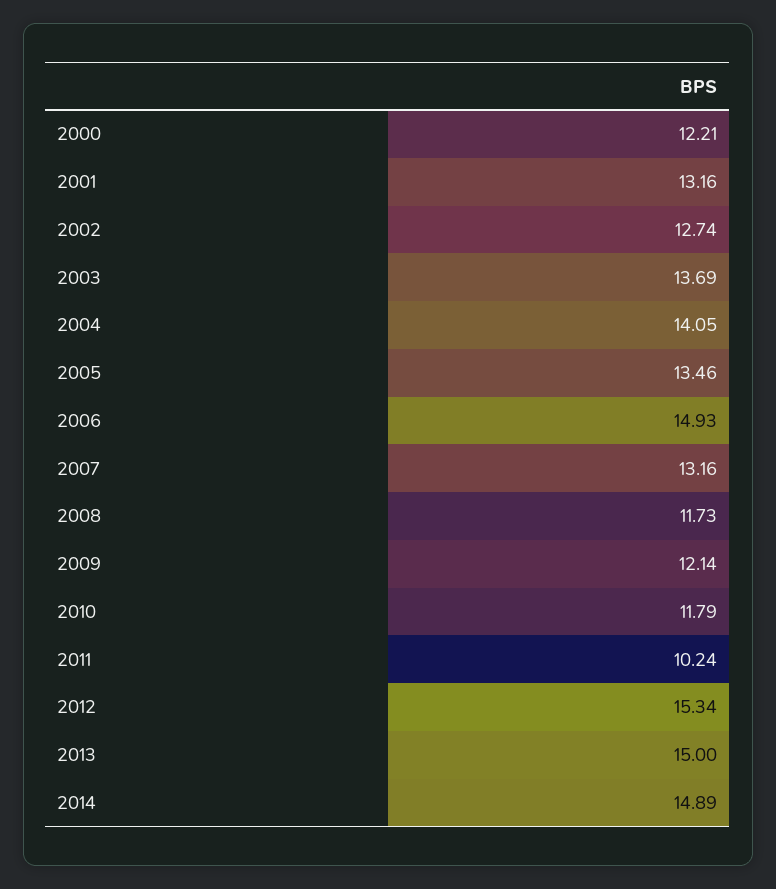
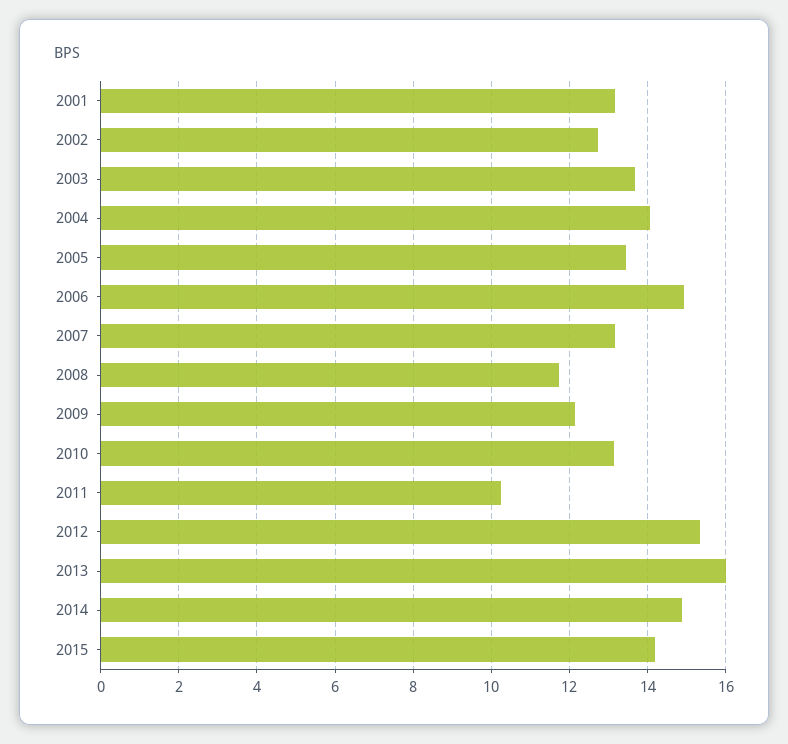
2000: 12.21 -> none
2010: 11.79 -> 13.2
2013: 15 -> 16
2015: none -> 14.2

